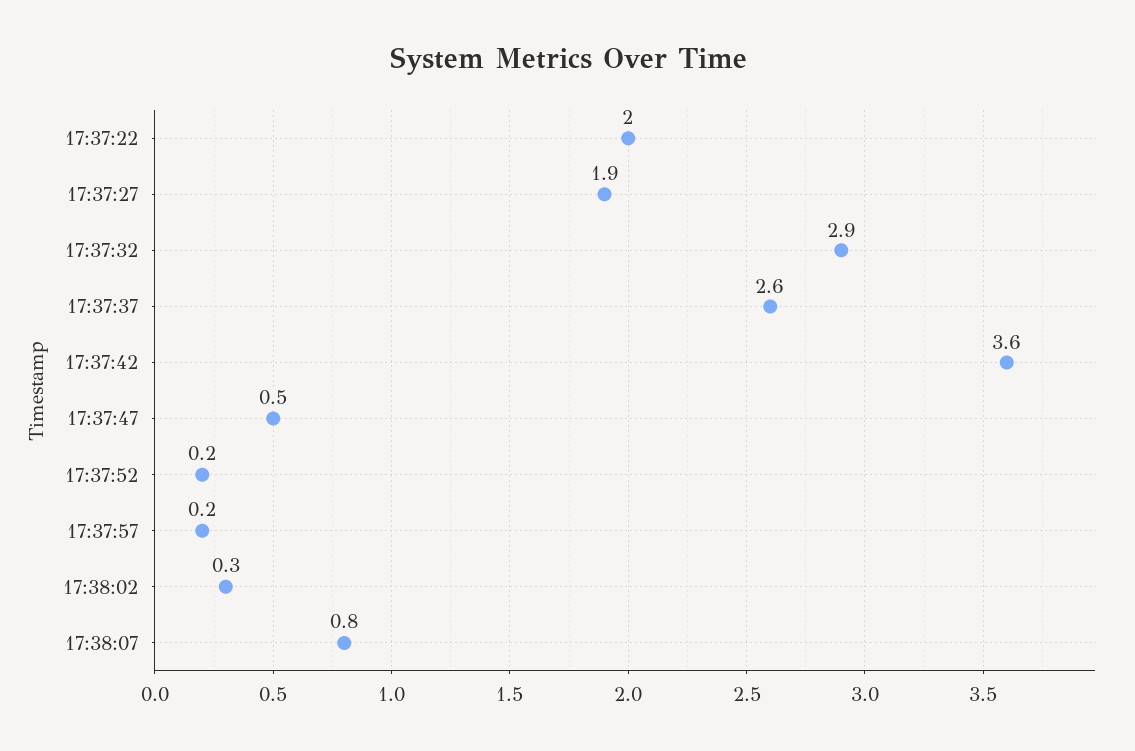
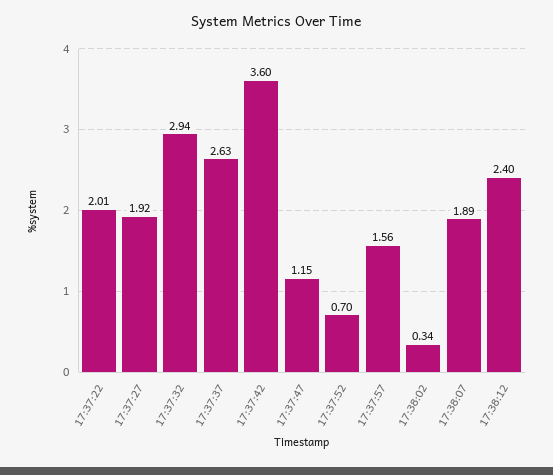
17:37:47: 0.5 -> 1.15
17:37:52: 0.2 -> 0.7
17:37:57: 0.2 -> 1.56
17:38:07: 0.8 -> 1.89
17:38:12: none -> 2.4

